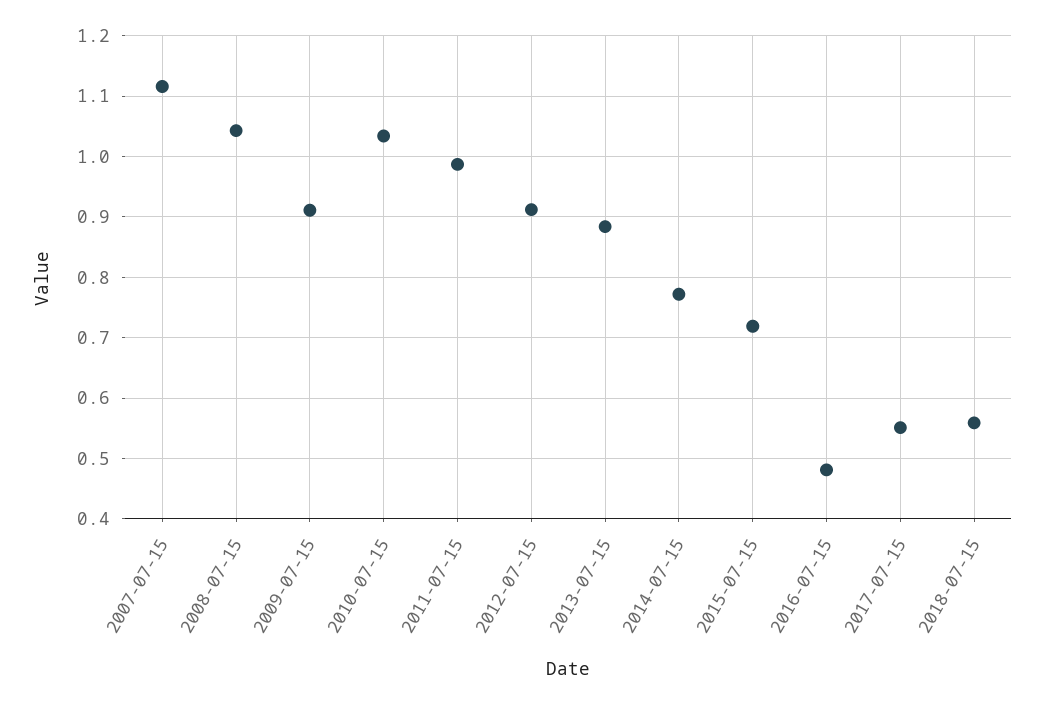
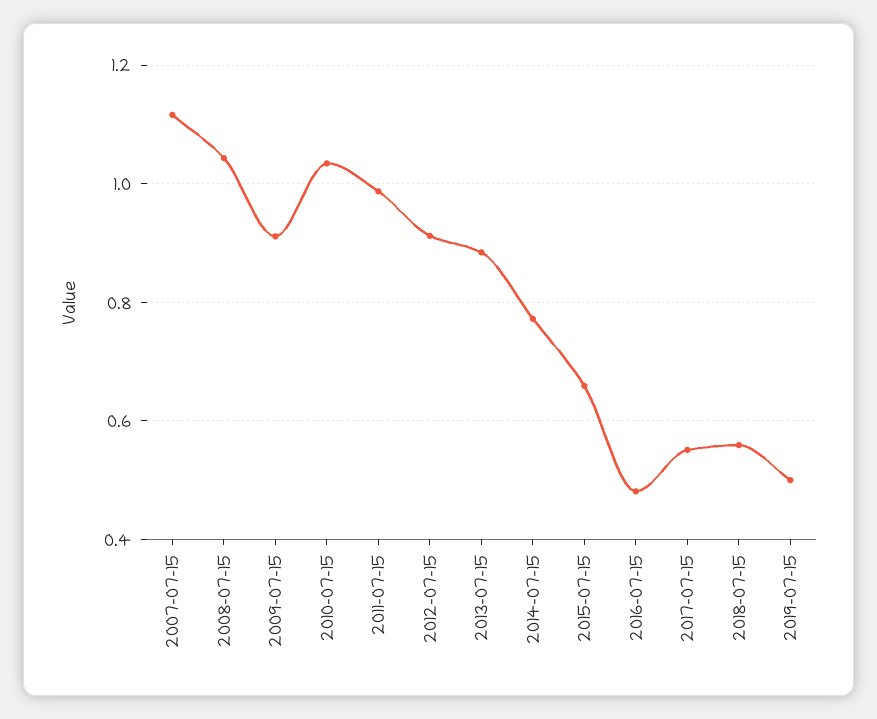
2015-07-15: 0.72 -> 0.66
2019-07-15: none -> 0.5

